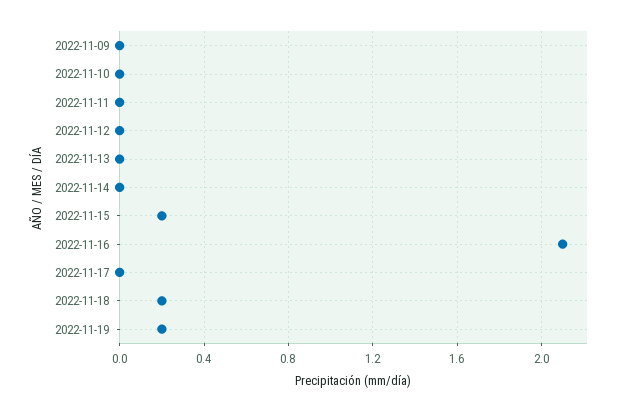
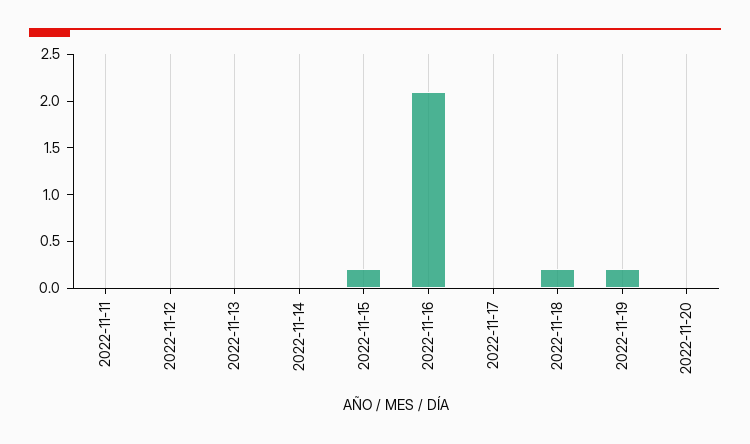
2022-11-09: 0 -> none
2022-11-10: 0 -> none
2022-11-20: none -> 0

